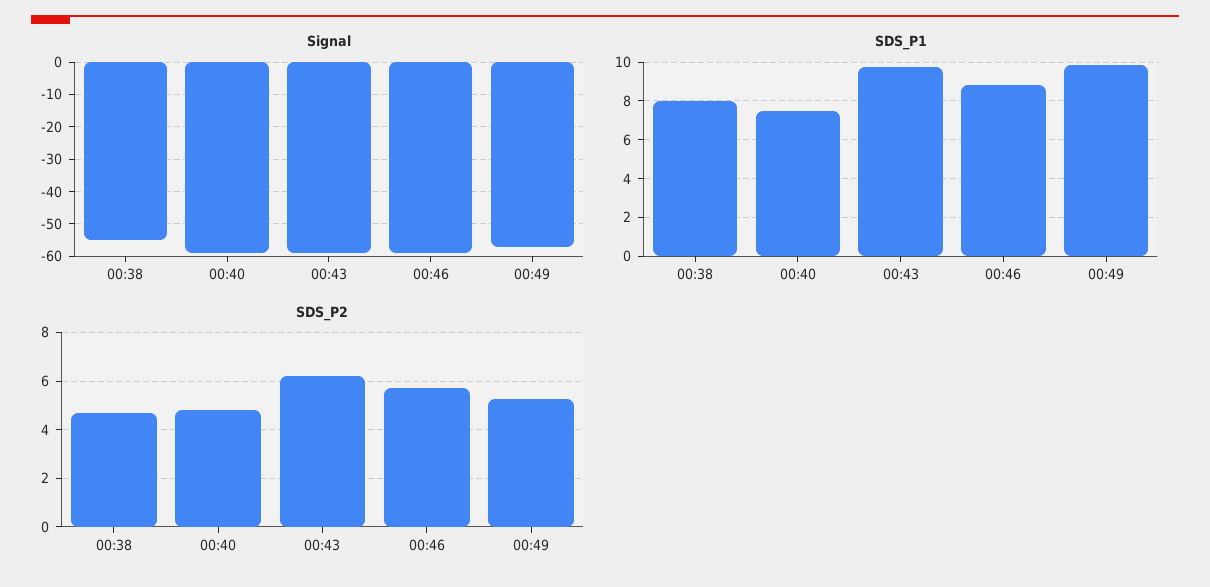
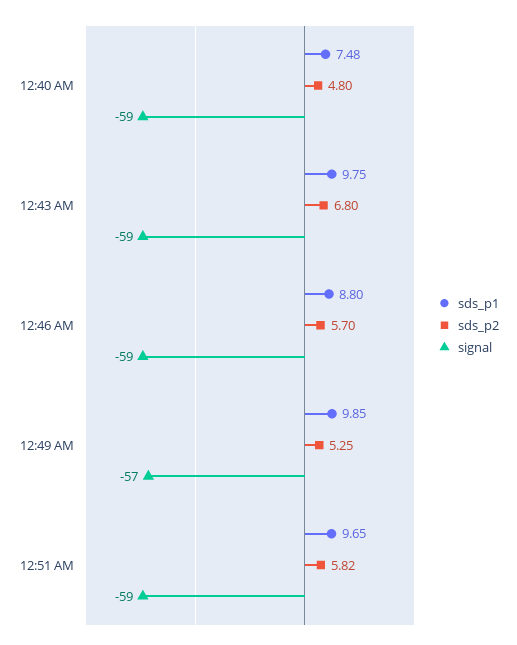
Signal, 00:38: -55 -> none
SDS_P1, 00:38: 8 -> none
SDS_P2, 00:38: 4.75 -> none
SDS_P2, 00:43: 6.25 -> 6.8
SDS_P1, 12:51 AM: none -> 9.65
SDS_P2, 12:51 AM: none -> 5.82
Signal, 12:51 AM: none -> -59

